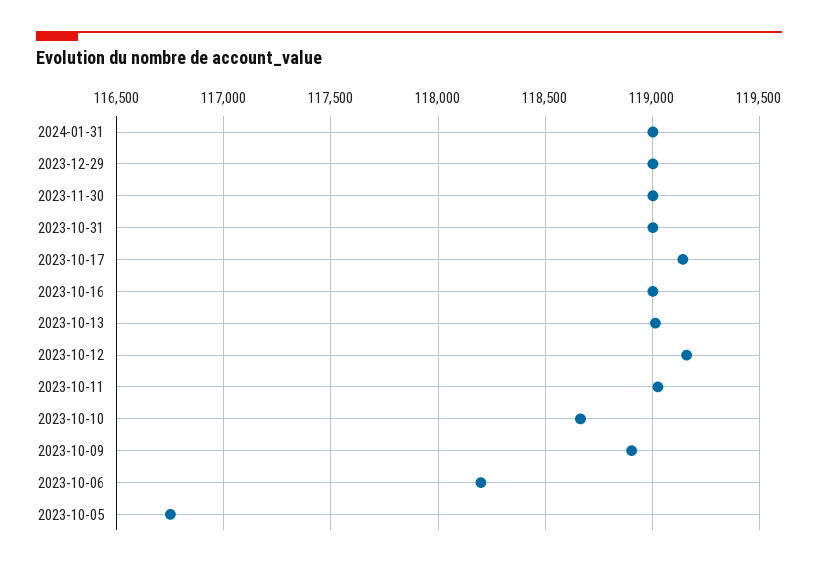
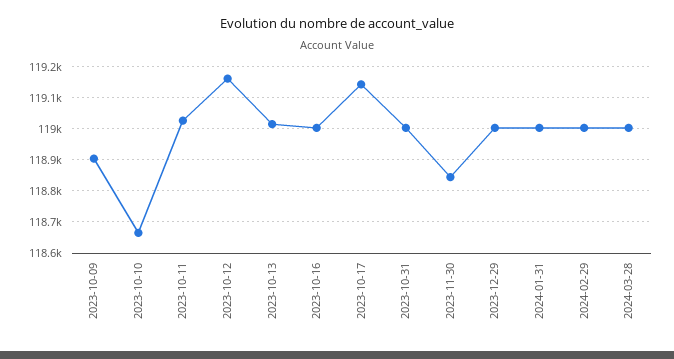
2023-11-30: 119000 -> 118840
2023-10-06: 118200 -> none
2023-10-05: 116750 -> none
2024-02-29: none -> 119000
2024-03-28: none -> 119000

